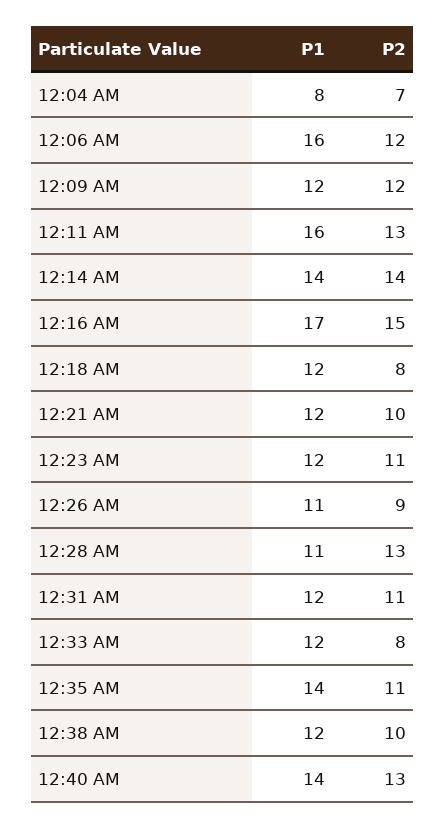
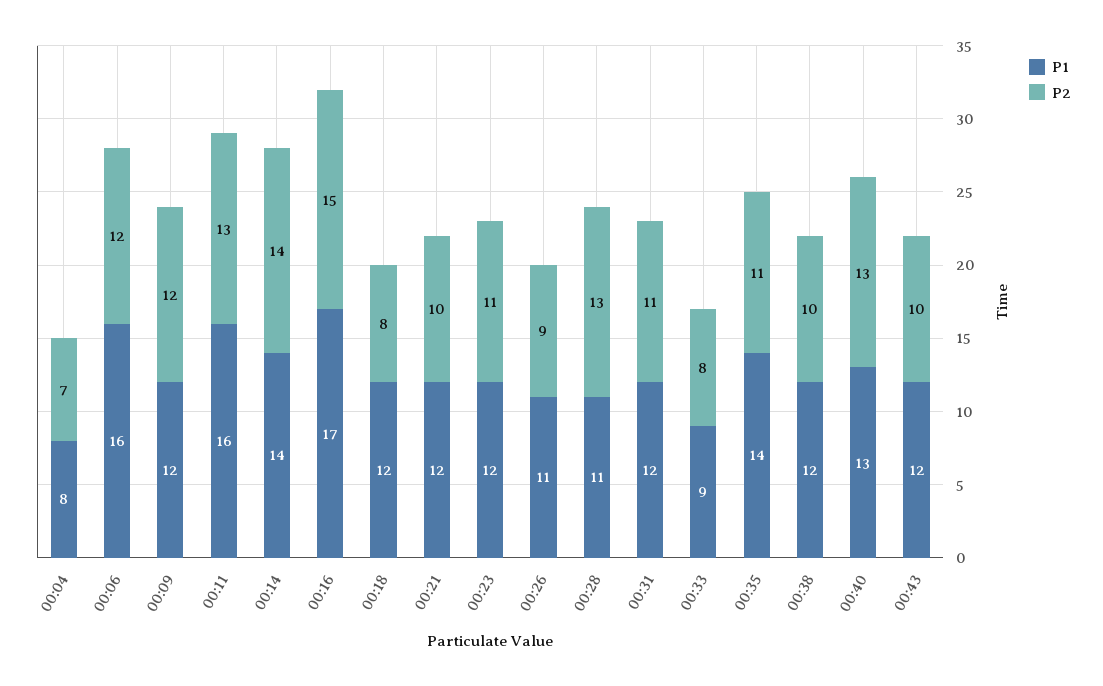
P1, 12:33 AM: 12 -> 9
P1, 12:40 AM: 14 -> 13
P1, 00:43: none -> 12
P2, 00:43: none -> 10

